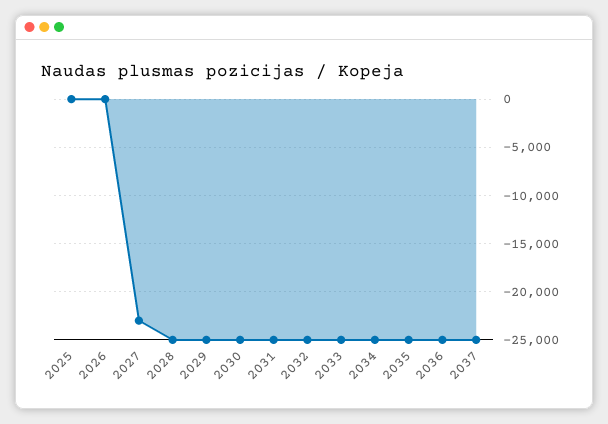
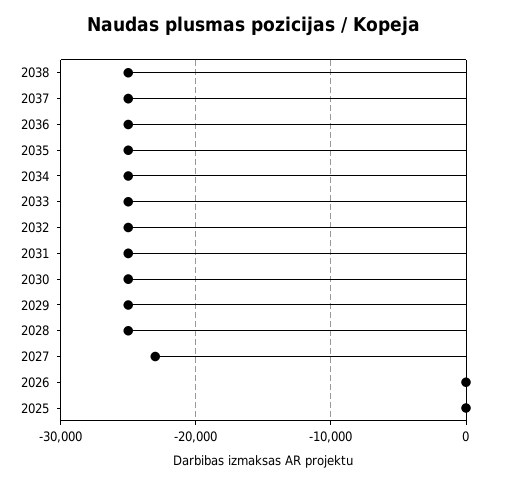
2038: none -> -25000

